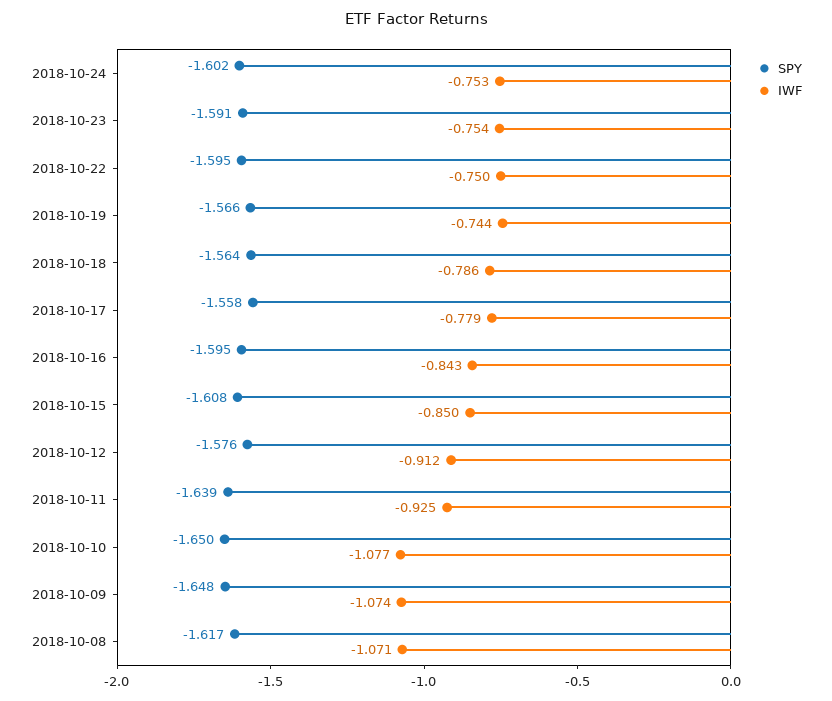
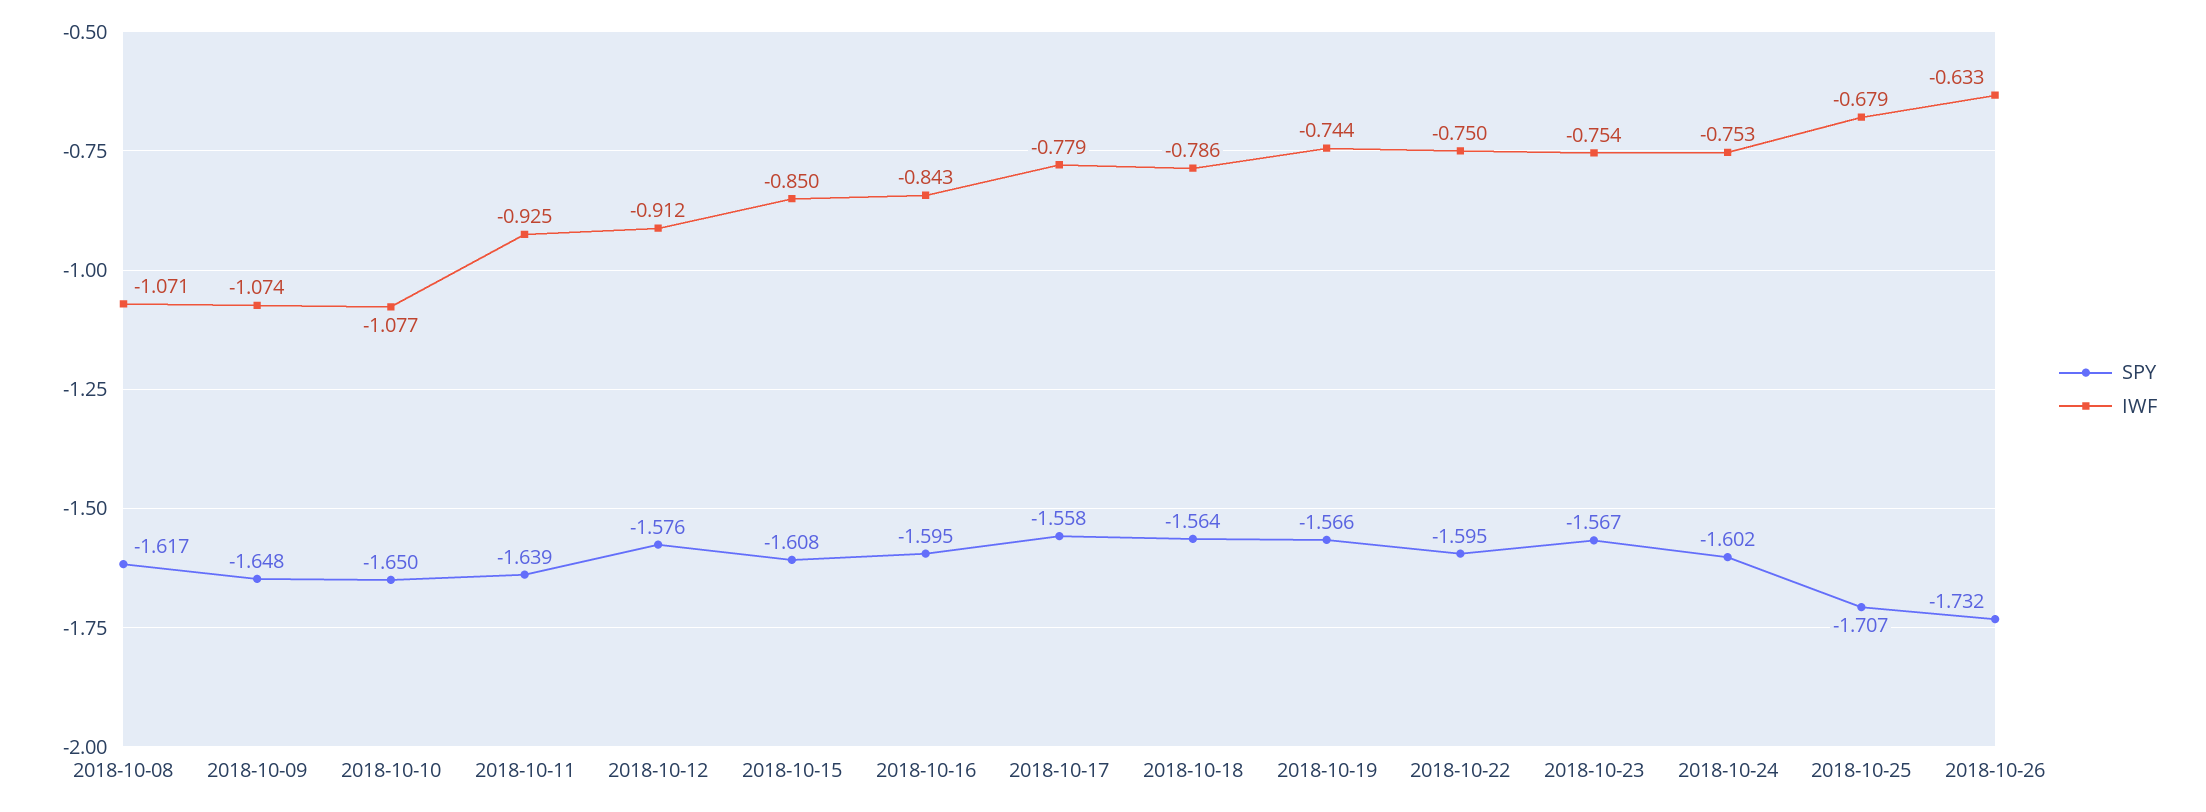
SPY, 2018-10-23: -1.591 -> -1.567
SPY, 2018-10-25: none -> -1.707
IWF, 2018-10-25: none -> -0.679
SPY, 2018-10-26: none -> -1.732
IWF, 2018-10-26: none -> -0.633

